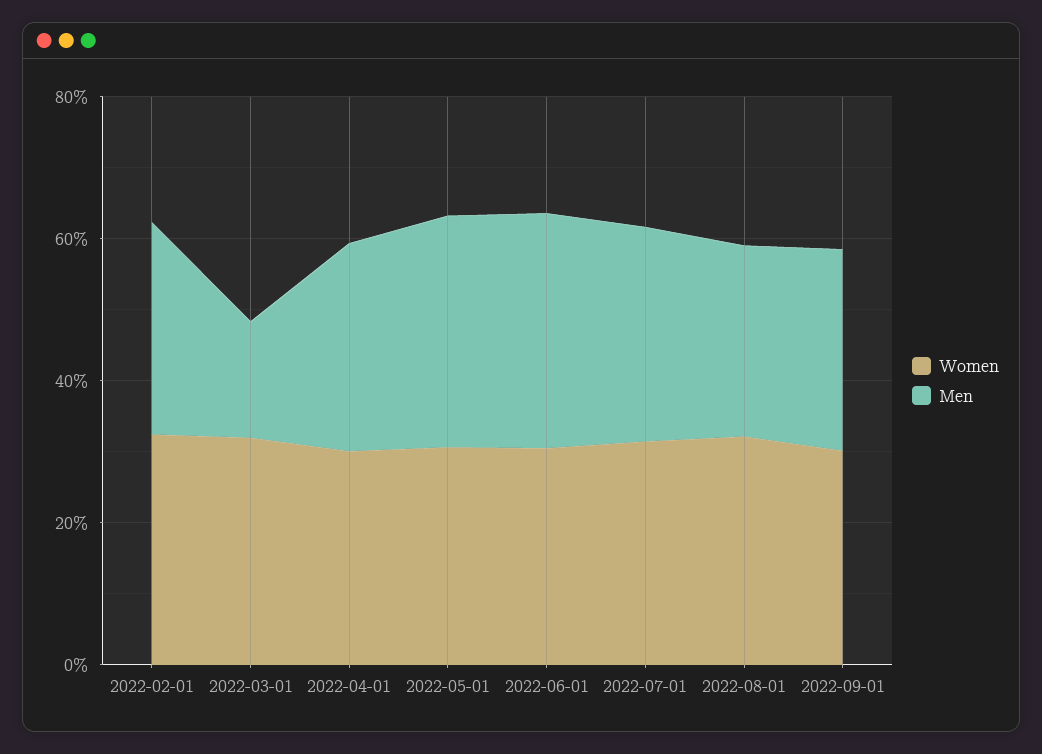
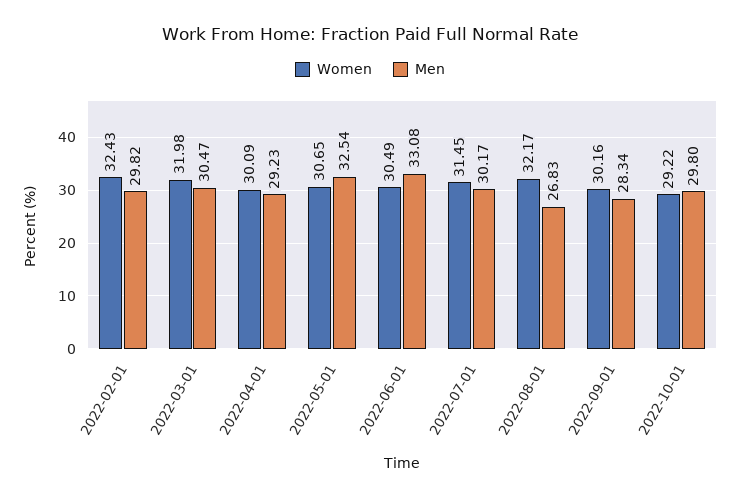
Men, 2022-03-01: 15 -> 30.47
Women, 2022-10-01: none -> 29.22
Men, 2022-10-01: none -> 29.8

